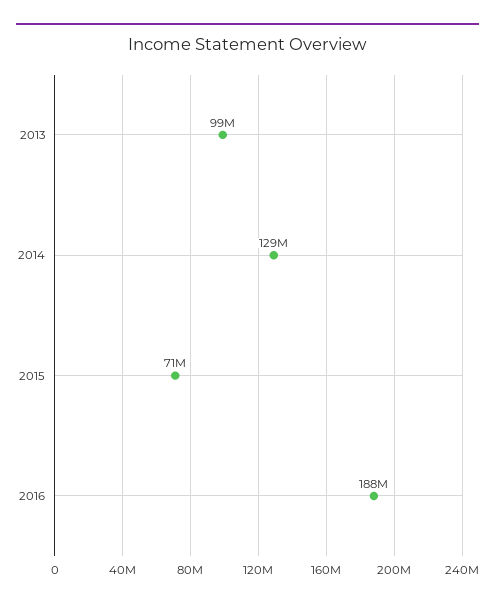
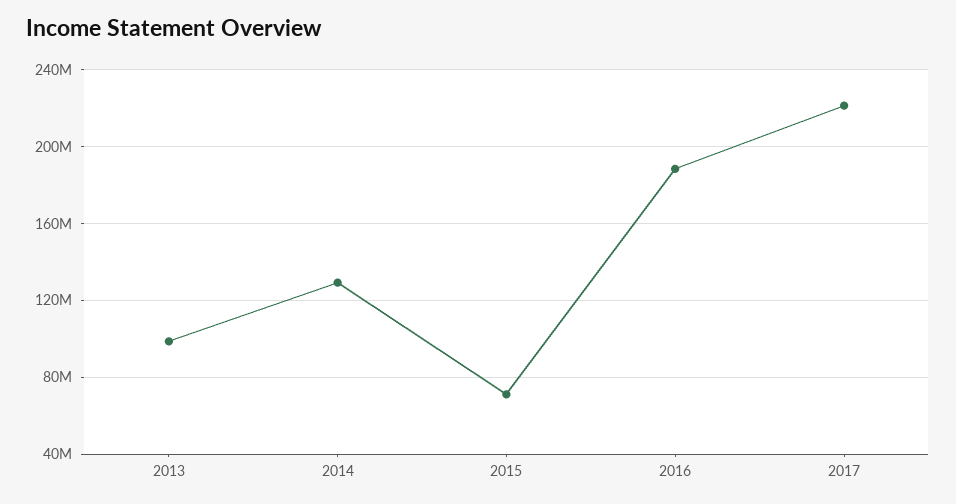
2017: none -> 220000000

